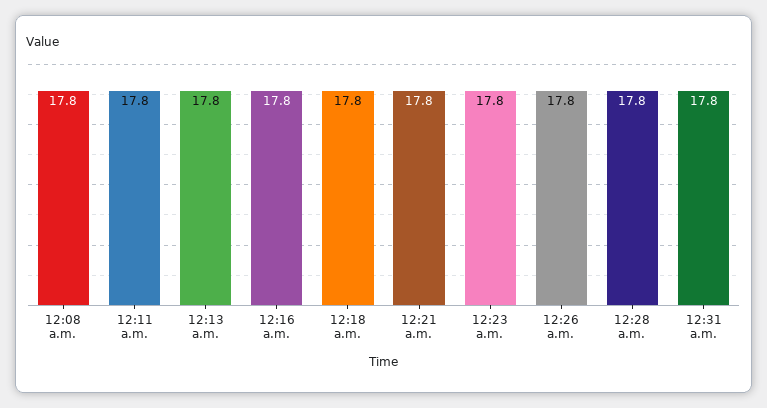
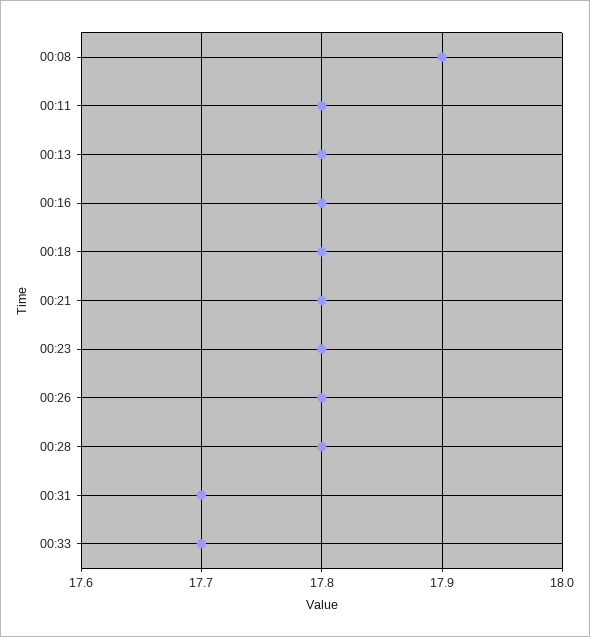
12:08 a.m.: 17.8 -> 17.9
12:31 a.m.: 17.8 -> 17.7
00:33: none -> 17.7

